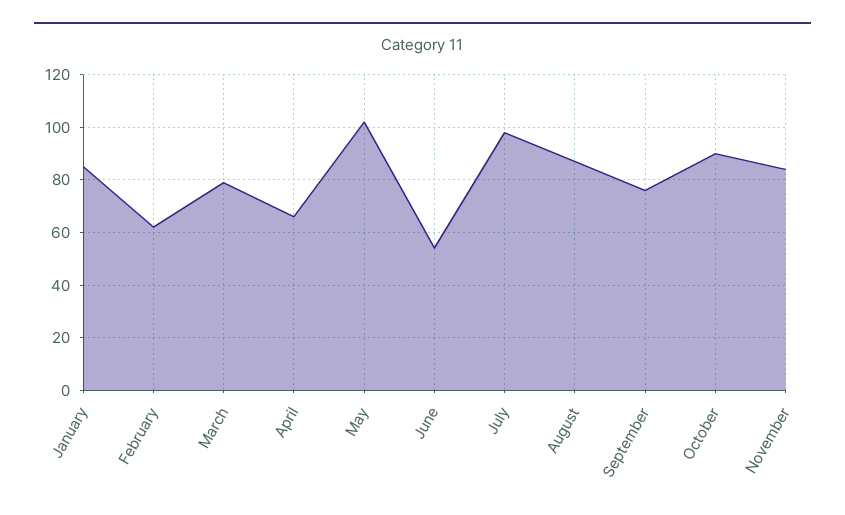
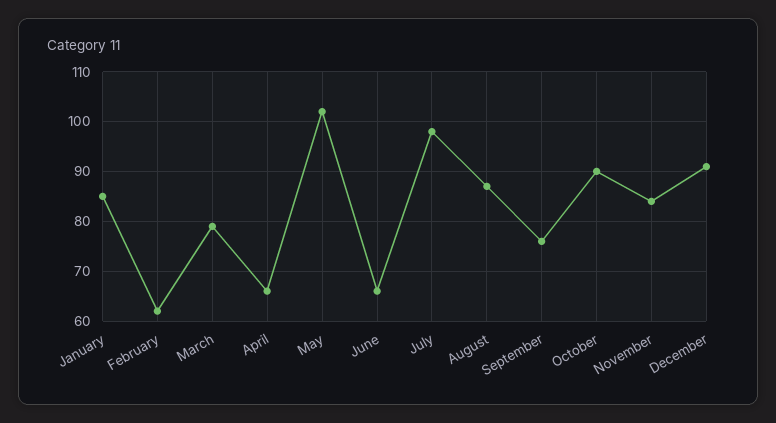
June: 55 -> 65
December: none -> 90

